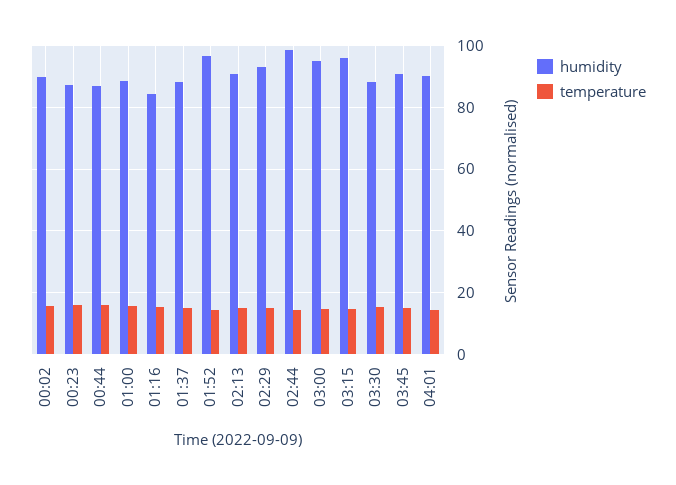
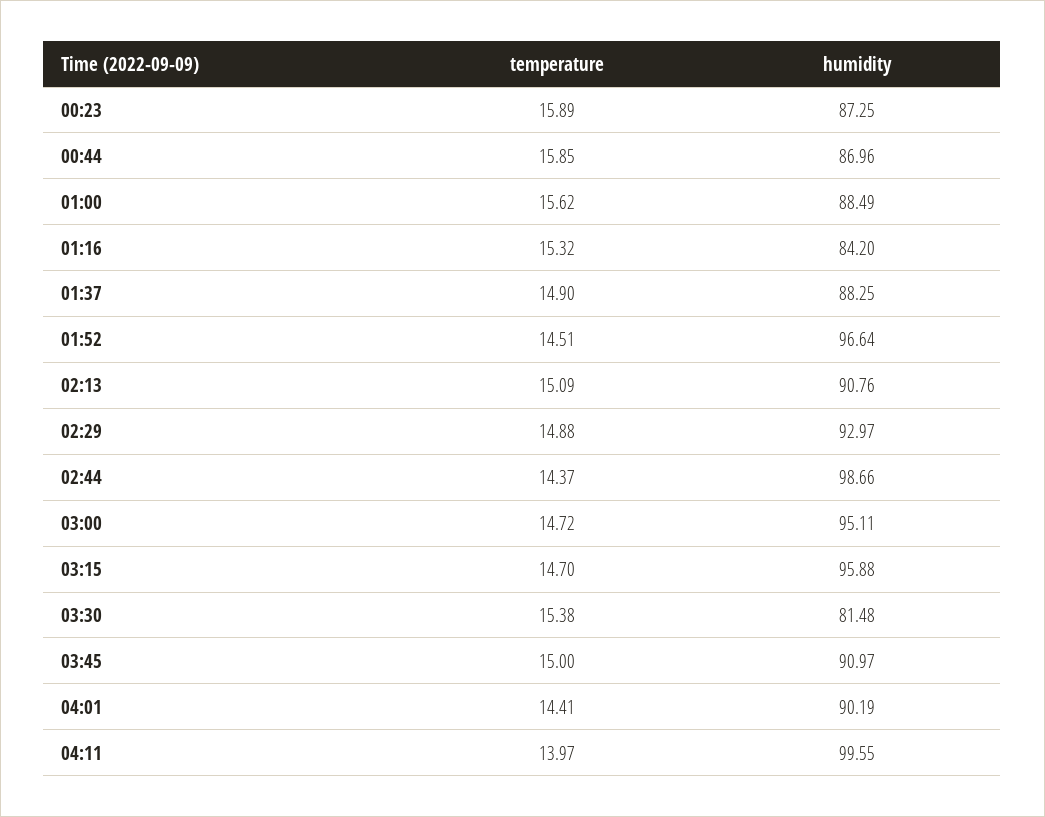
humidity, 00:02: 90 -> none
temperature, 00:02: 16 -> none
humidity, 03:30: 88 -> 81.48
temperature, 04:11: none -> 13.97
humidity, 04:11: none -> 99.55

